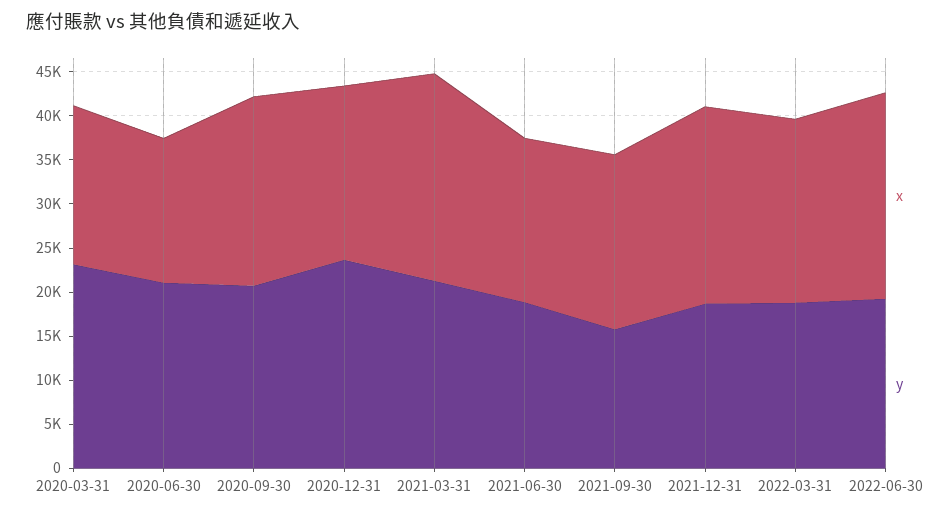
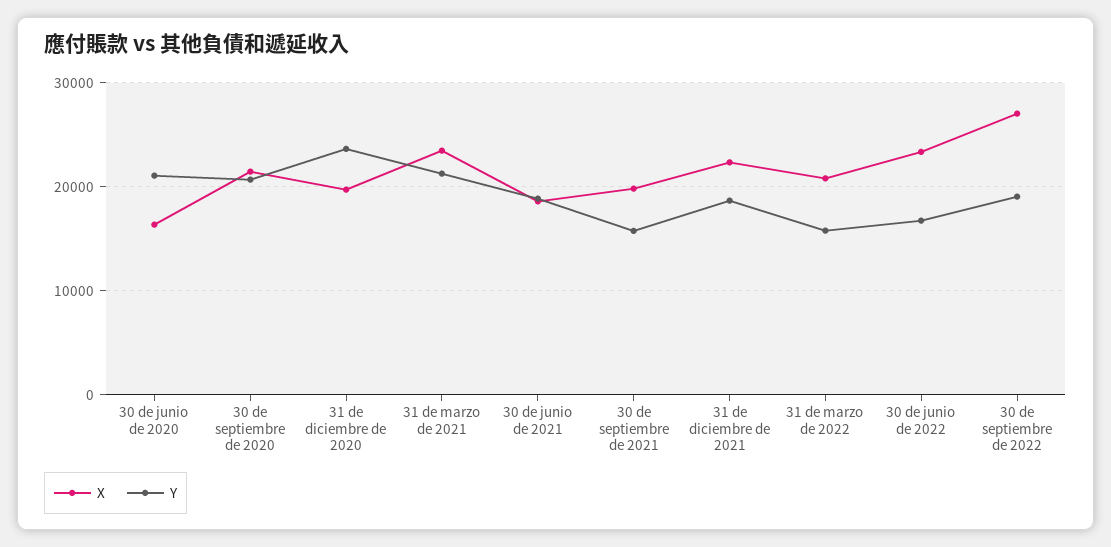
x, 2020-03-31: 18000 -> none
y, 2020-03-31: 23000 -> none
y, 2022-03-31: 19000 -> 16000
y, 2022-06-30: 19000 -> 17000
x, 30 de septiembre de 2022: none -> 27000
y, 30 de septiembre de 2022: none -> 19000

